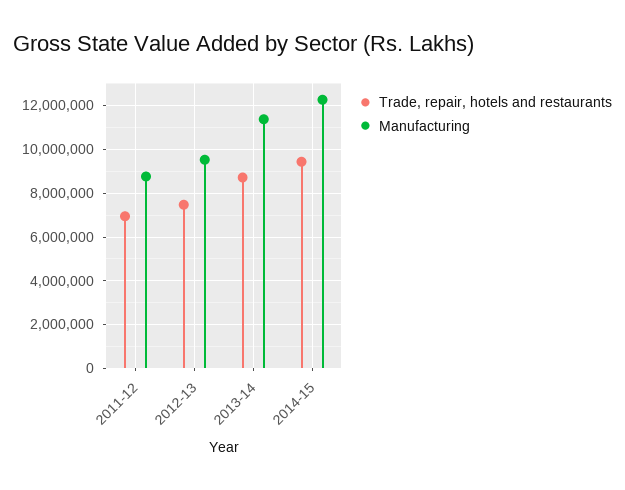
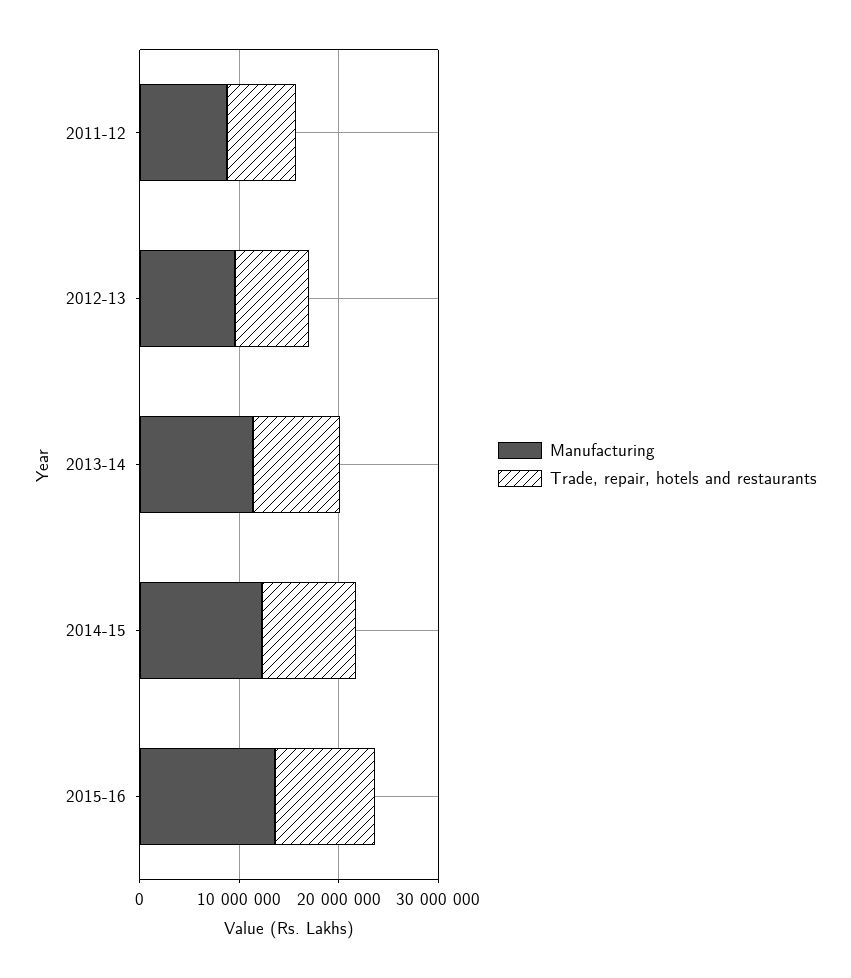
Manufacturing, 2015-16: none -> 14000000
Trade, repair, hotels and restaurants, 2015-16: none -> 10000000

